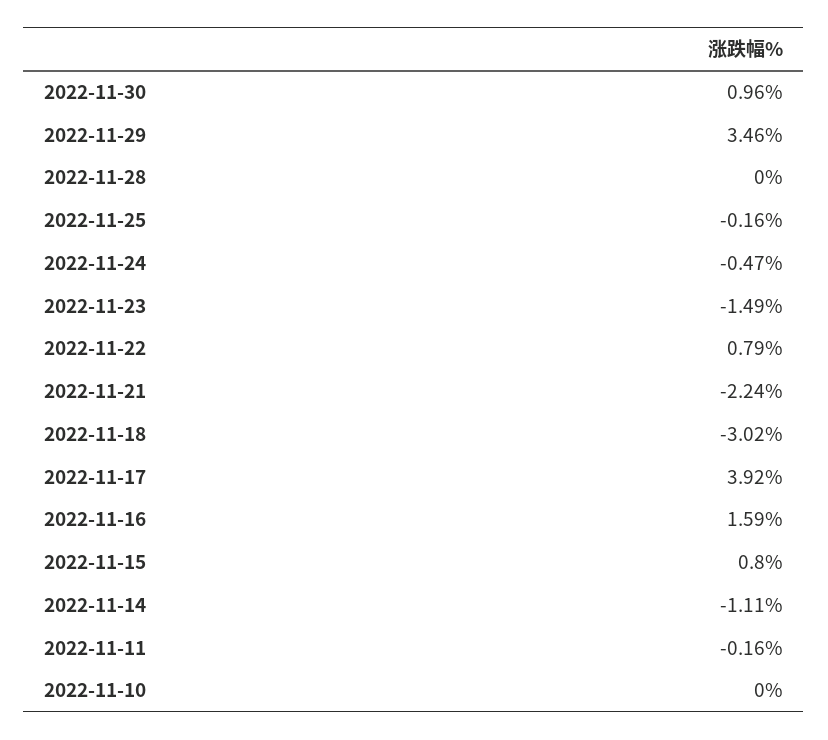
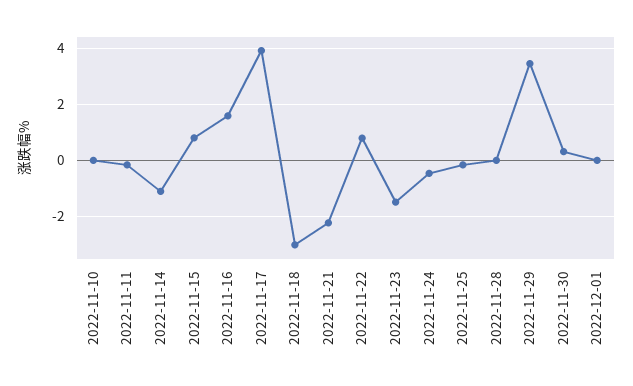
2022-11-30: 0.96 -> 0.25
2022-12-01: none -> 0

